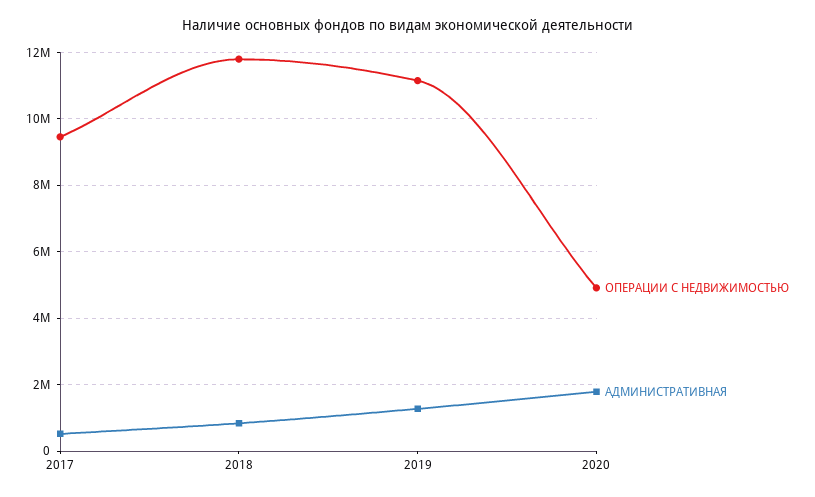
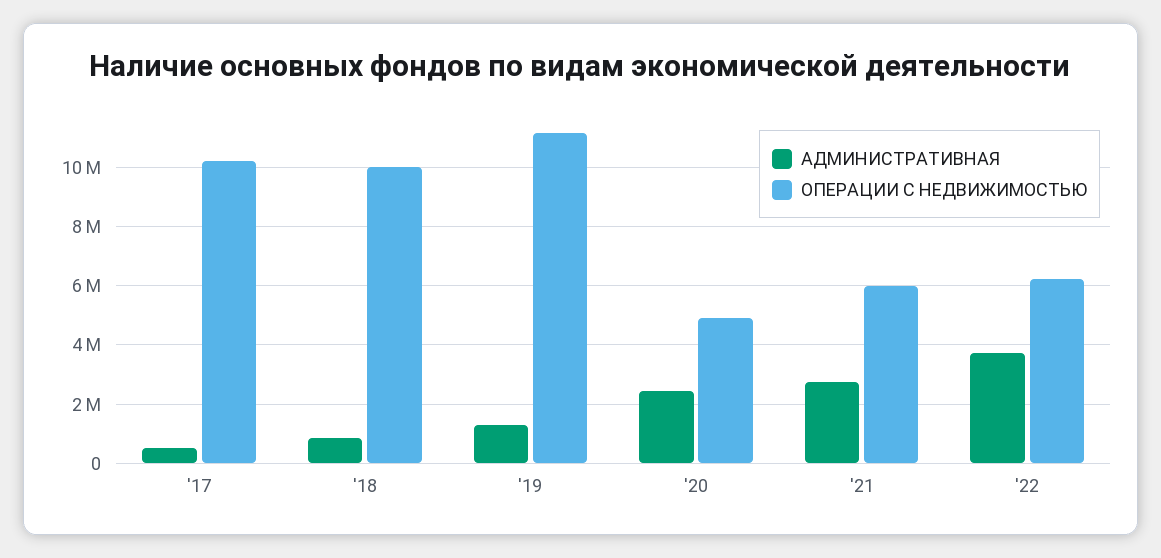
ОПЕРАЦИИ С НЕДВИЖИМОСТЬЮ, 2017: 9400000 -> 10250000
ОПЕРАЦИИ С НЕДВИЖИМОСТЬЮ, 2018: 11800000 -> 10000000
АДМИНИСТРАТИВНАЯ, 2020: 1800000 -> 2500000
АДМИНИСТРАТИВНАЯ, '21: none -> 2750000
ОПЕРАЦИИ С НЕДВИЖИМОСТЬЮ, '21: none -> 6000000
АДМИНИСТРАТИВНАЯ, '22: none -> 3750000
ОПЕРАЦИИ С НЕДВИЖИМОСТЬЮ, '22: none -> 6250000

